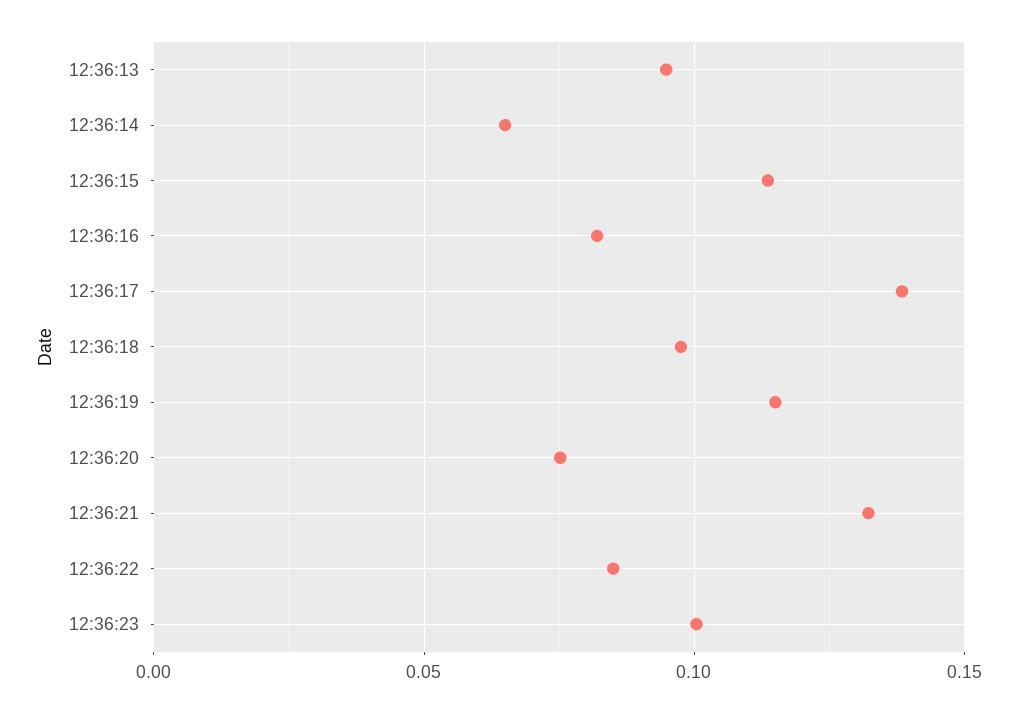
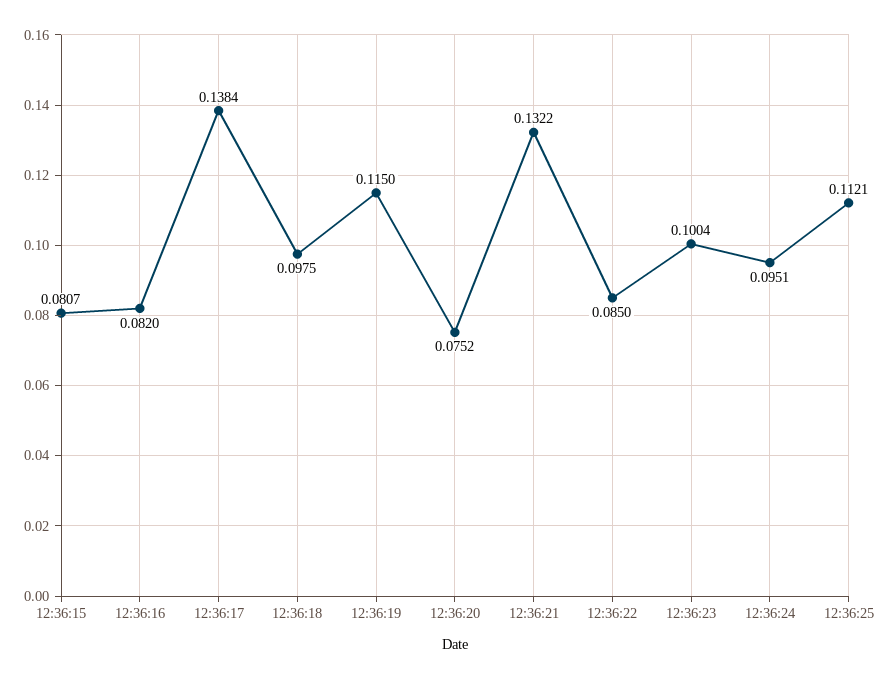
12:36:13: 0.095 -> none
12:36:14: 0.065 -> none
12:36:15: 0.115 -> 0.0807
12:36:24: none -> 0.0951
12:36:25: none -> 0.1121

